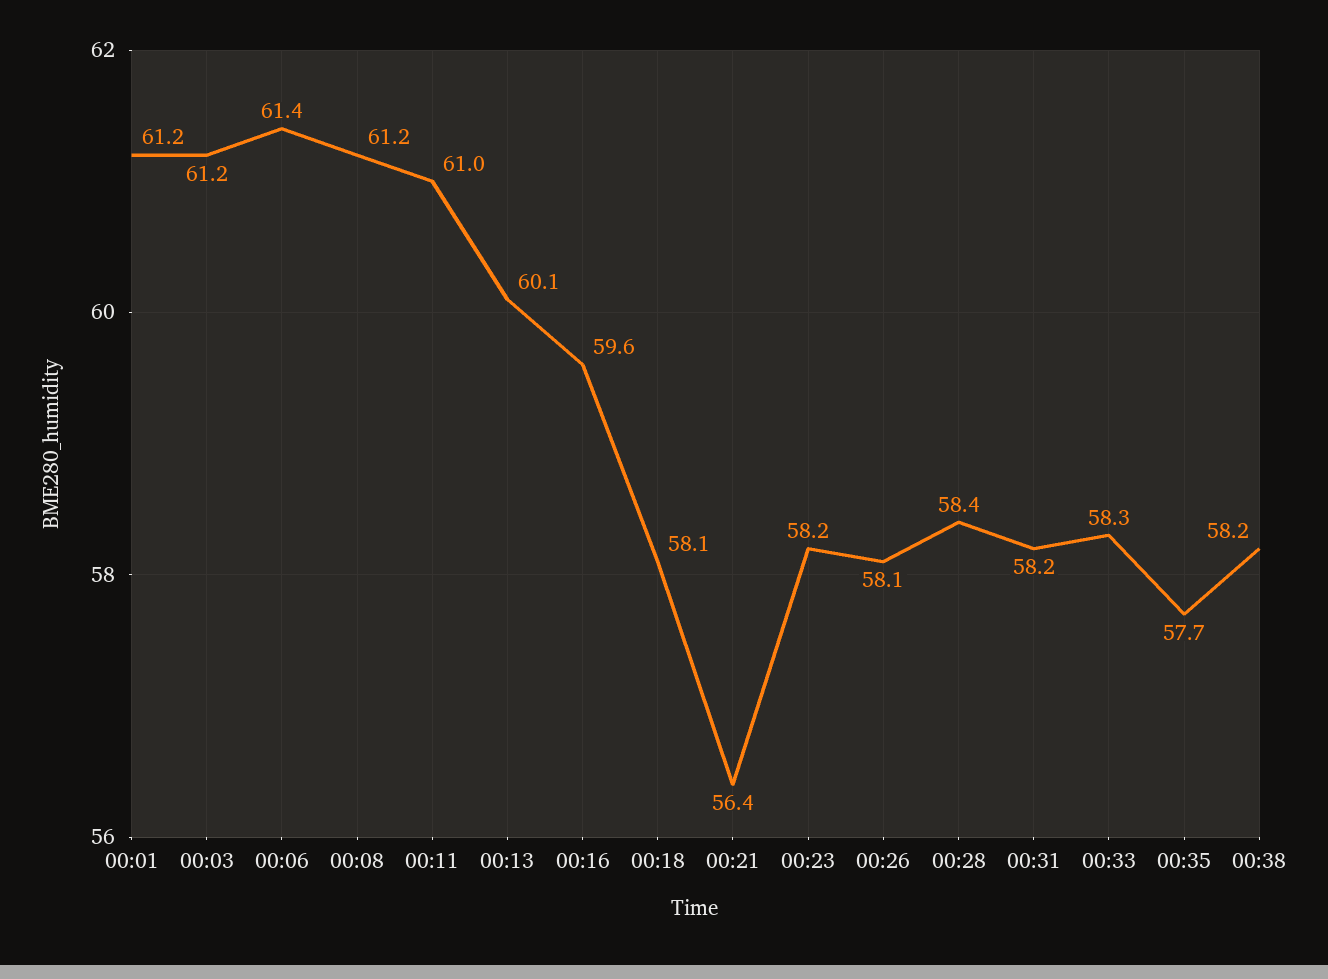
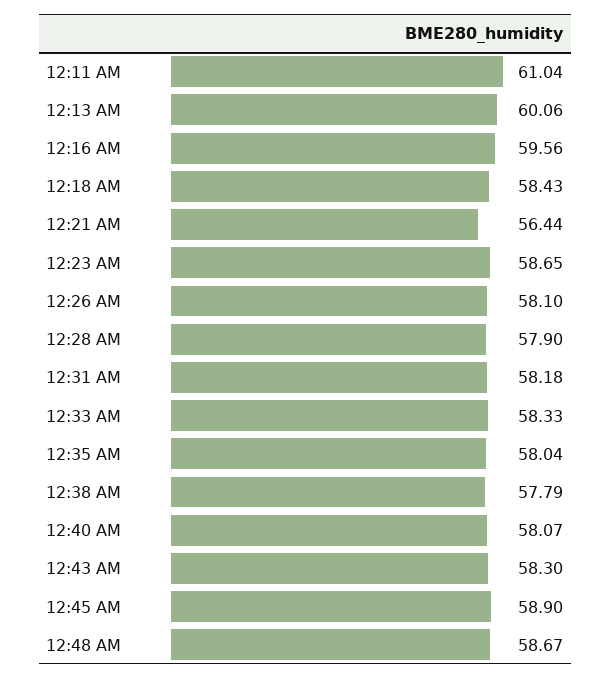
00:01: 61.2 -> none
00:03: 61.2 -> none
00:06: 61.4 -> none
00:08: 61.2 -> none
00:18: 58.1 -> 58.43
00:23: 58.2 -> 58.65
00:28: 58.4 -> 57.9
00:35: 57.7 -> 58.04
00:38: 58.2 -> 57.79
12:40 AM: none -> 58.07
12:43 AM: none -> 58.3
12:45 AM: none -> 58.9
12:48 AM: none -> 58.67

